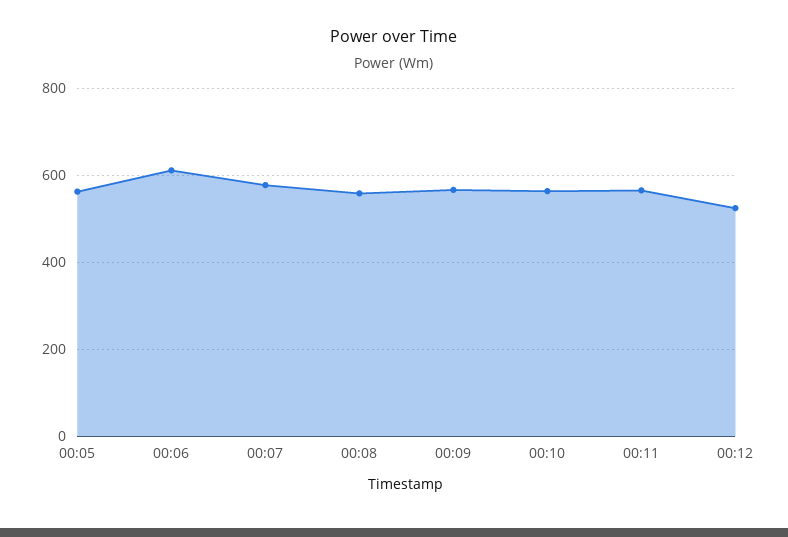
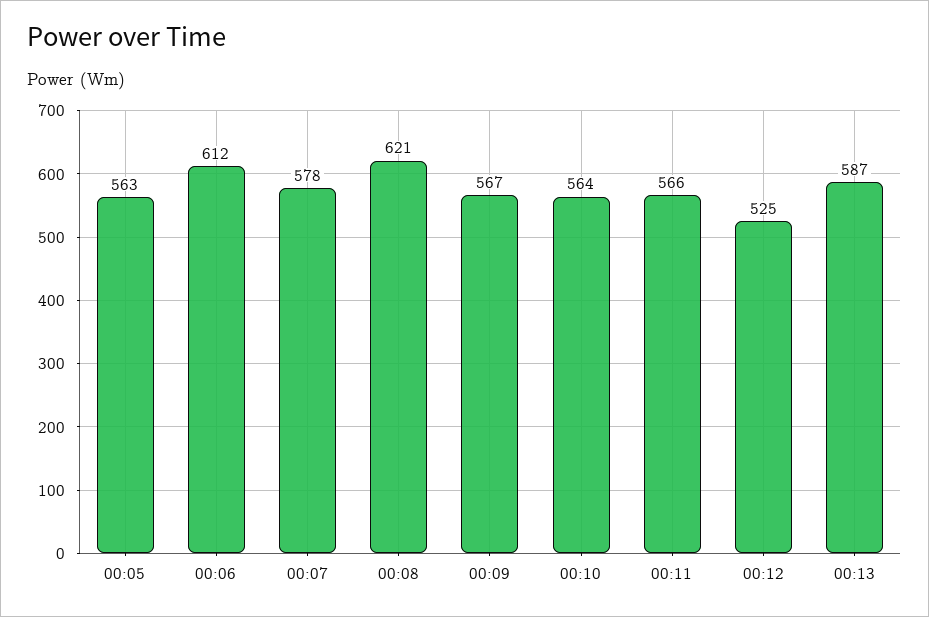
00:08: 560 -> 621
00:13: none -> 587

